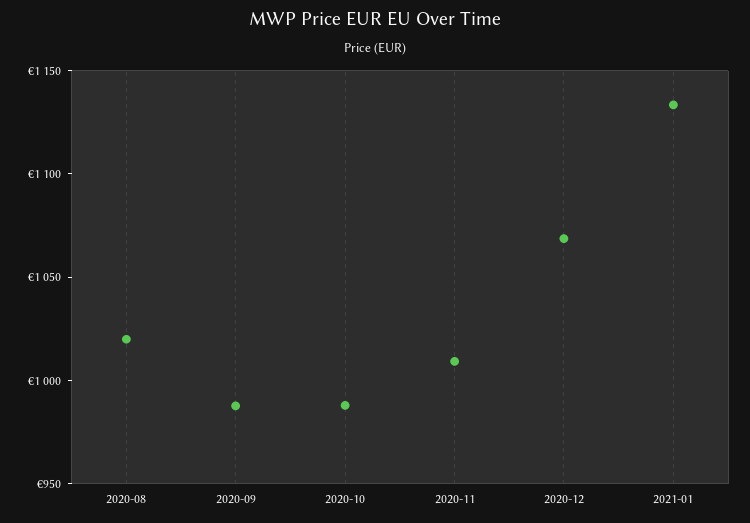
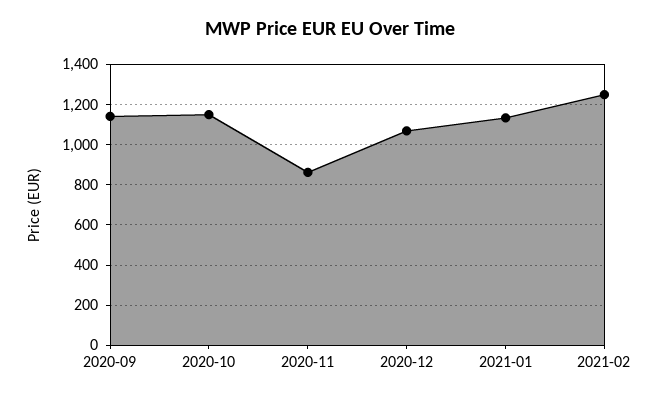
2020-08: 1020 -> none
2020-09: 990 -> 1150
2020-10: 990 -> 1150
2020-11: 1010 -> 850
2021-02: none -> 1250

